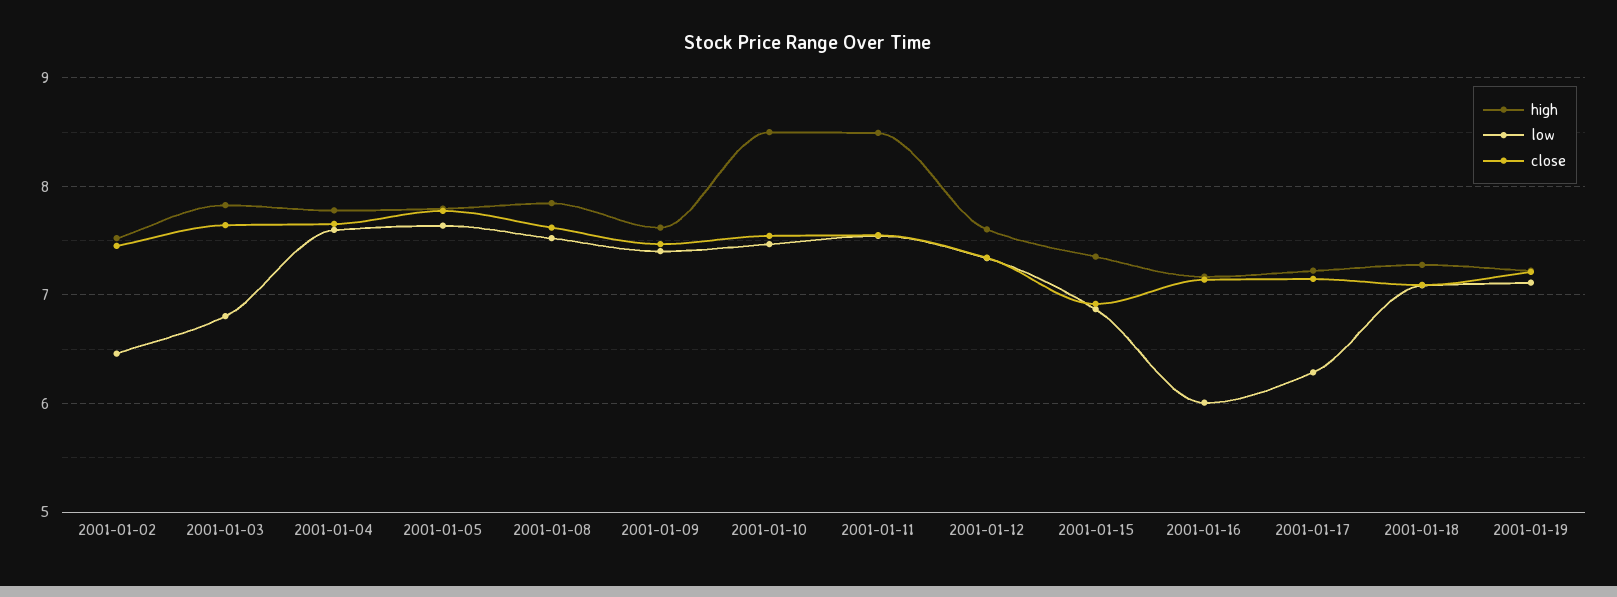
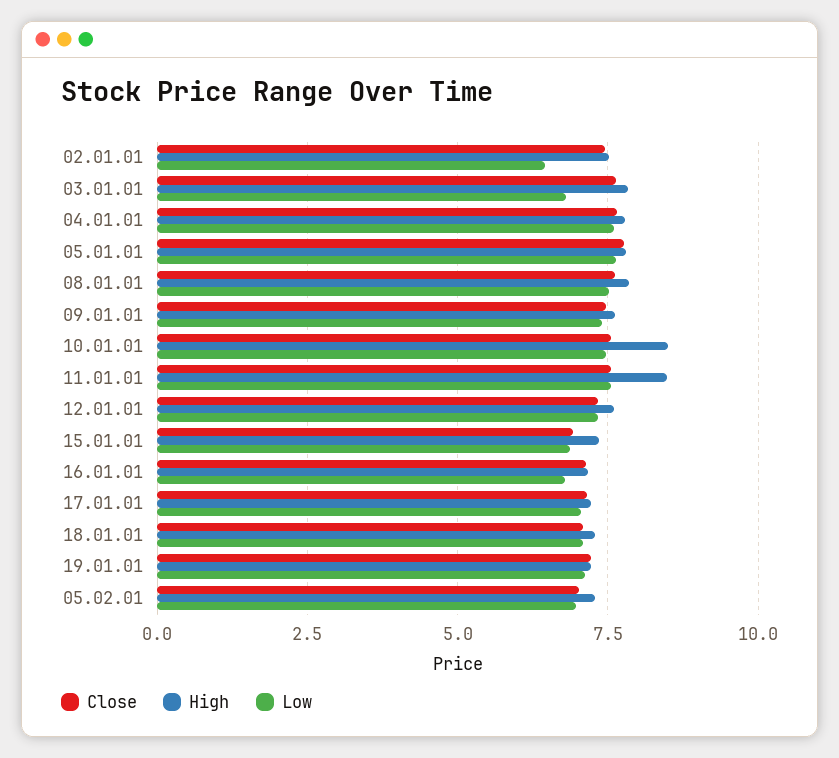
low, 2001-01-16: 6 -> 6.75
low, 2001-01-17: 6.3 -> 7
close, 05.02.01: none -> 7
high, 05.02.01: none -> 7.25
low, 05.02.01: none -> 7

